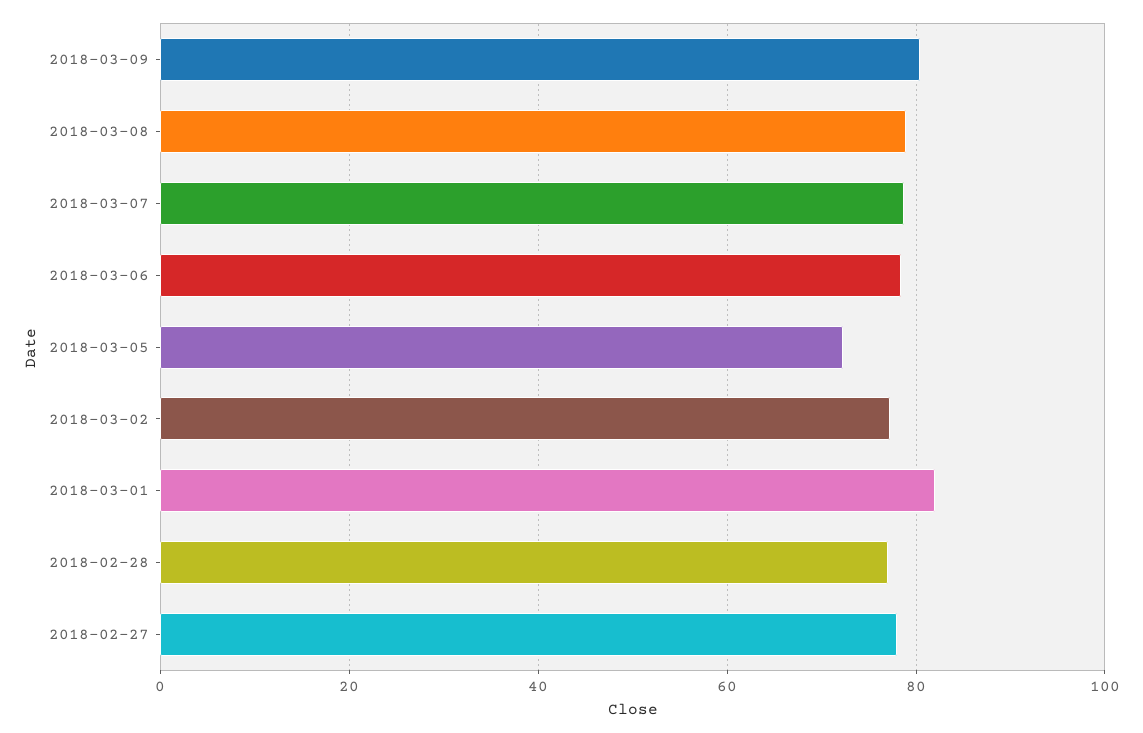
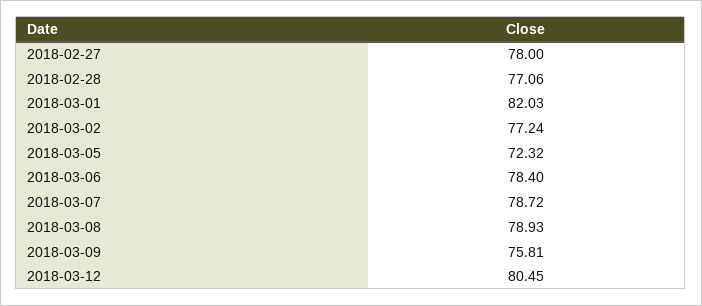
2018-03-09: 80 -> 75.81
2018-03-12: none -> 80.45

